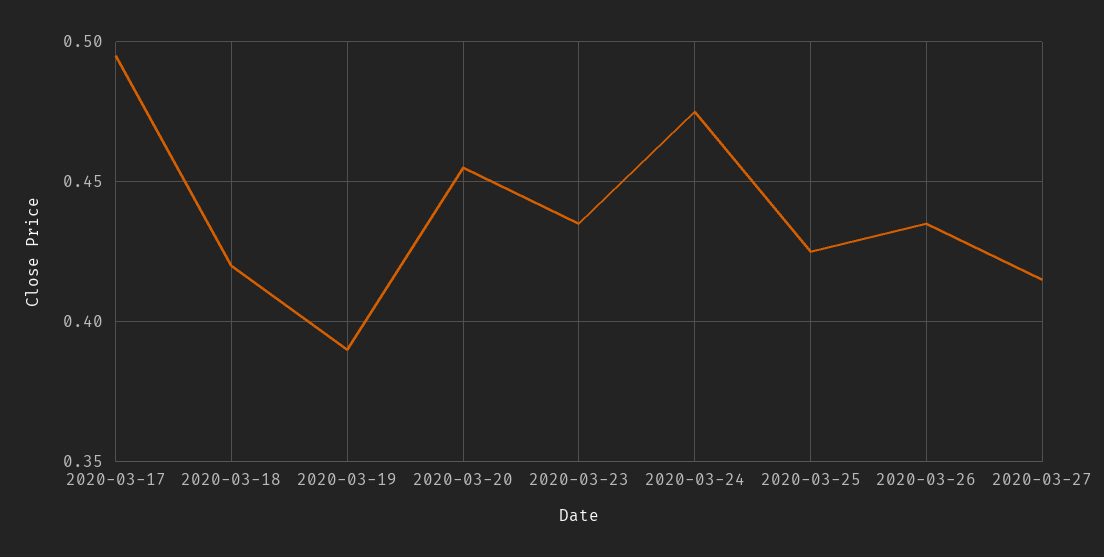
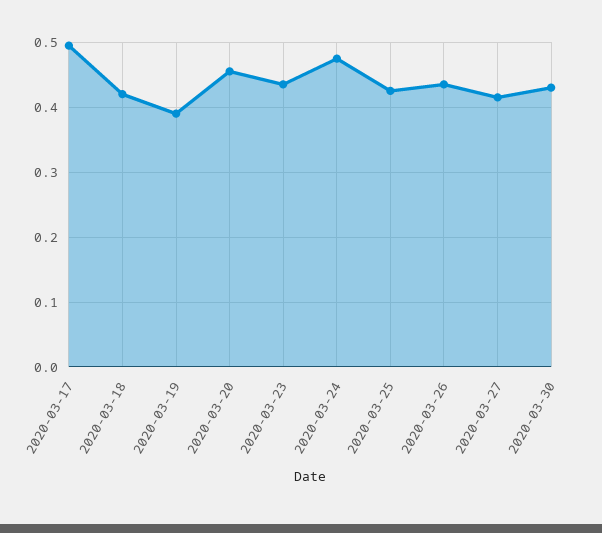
2020-03-30: none -> 0.43

